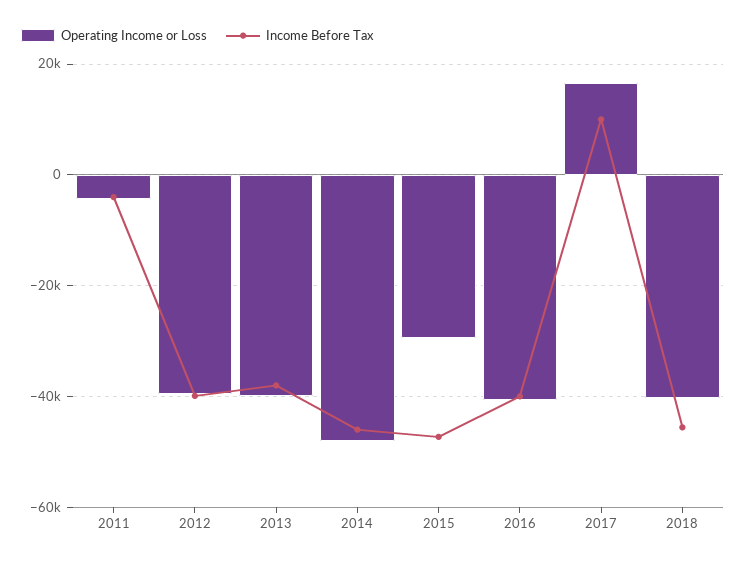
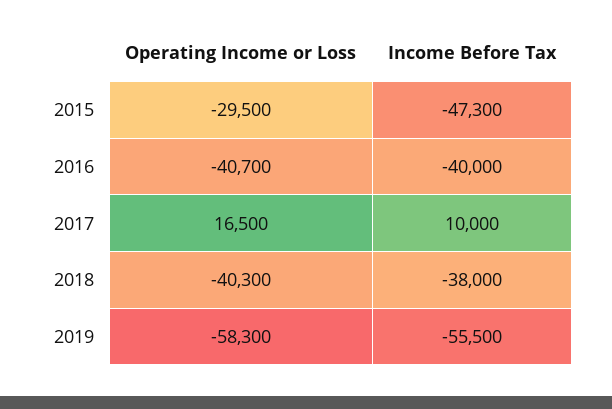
Operating Income or Loss, 2011: -4000 -> none
Income Before Tax, 2011: -4000 -> none
Operating Income or Loss, 2012: -40000 -> none
Income Before Tax, 2012: -40000 -> none
Operating Income or Loss, 2013: -40000 -> none
Income Before Tax, 2013: -38000 -> none
Operating Income or Loss, 2014: -48000 -> none
Income Before Tax, 2014: -46000 -> none
Income Before Tax, 2018: -46000 -> -38000
Operating Income or Loss, 2019: none -> -58300
Income Before Tax, 2019: none -> -55500

